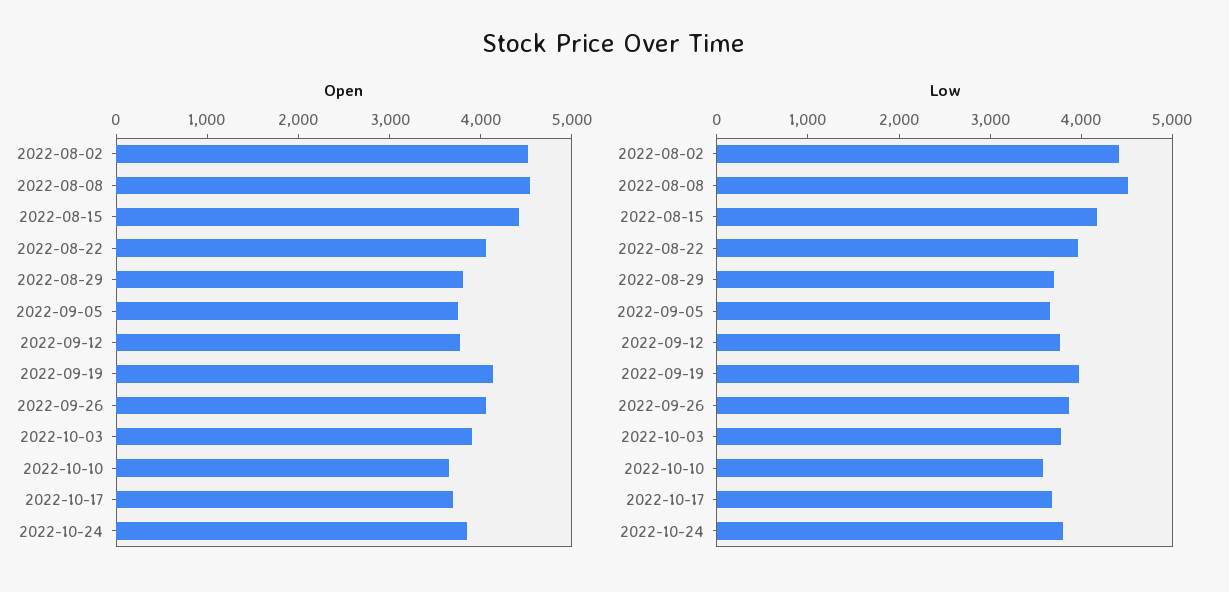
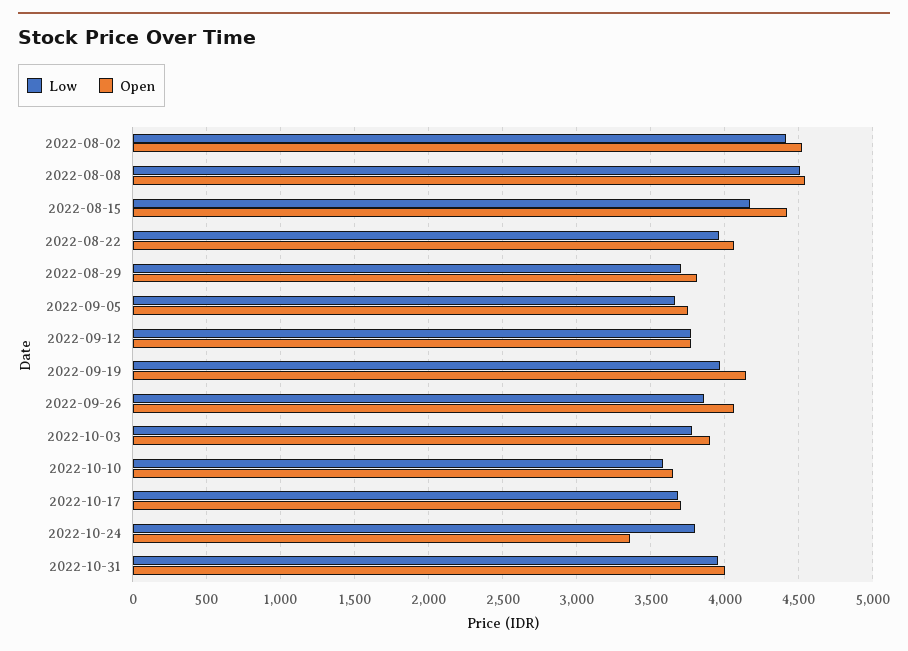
Open, 2022-10-24: 3800 -> 3350
Low, 2022-10-31: none -> 3950
Open, 2022-10-31: none -> 4000

